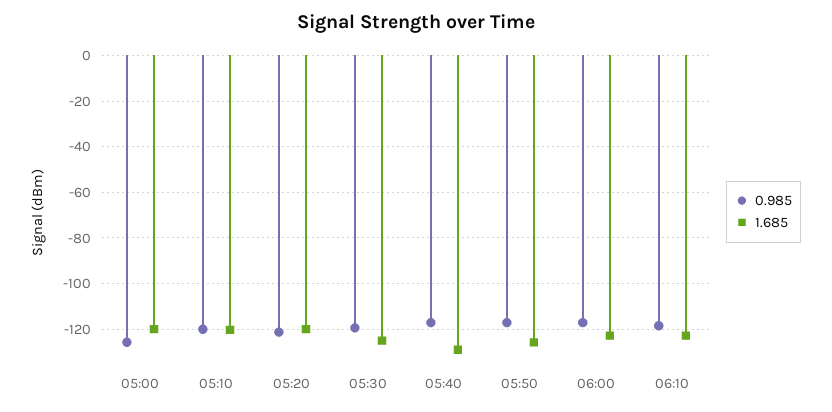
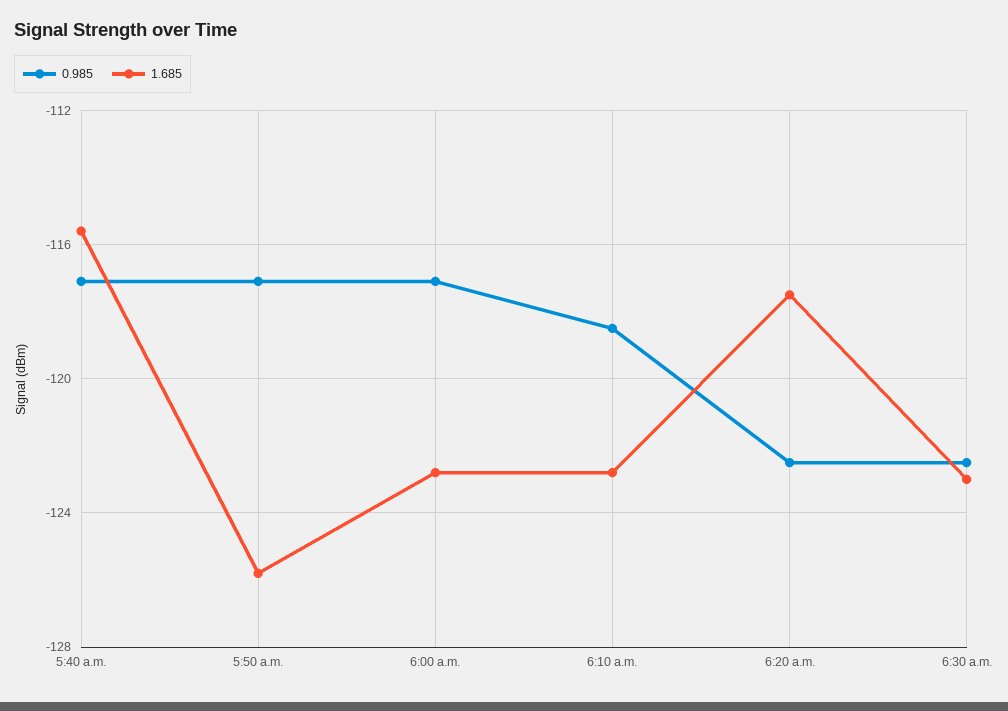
0.985, 05:00: -125 -> none
1.685, 05:00: -120 -> none
0.985, 05:10: -120 -> none
1.685, 05:10: -120 -> none
0.985, 05:20: -120 -> none
1.685, 05:20: -120 -> none
0.985, 05:30: -120 -> none
1.685, 05:30: -125 -> none
1.685, 05:40: -130 -> -115.5
0.985, 6:20 a.m.: none -> -122.5
1.685, 6:20 a.m.: none -> -117.5
0.985, 6:30 a.m.: none -> -122.5
1.685, 6:30 a.m.: none -> -123

